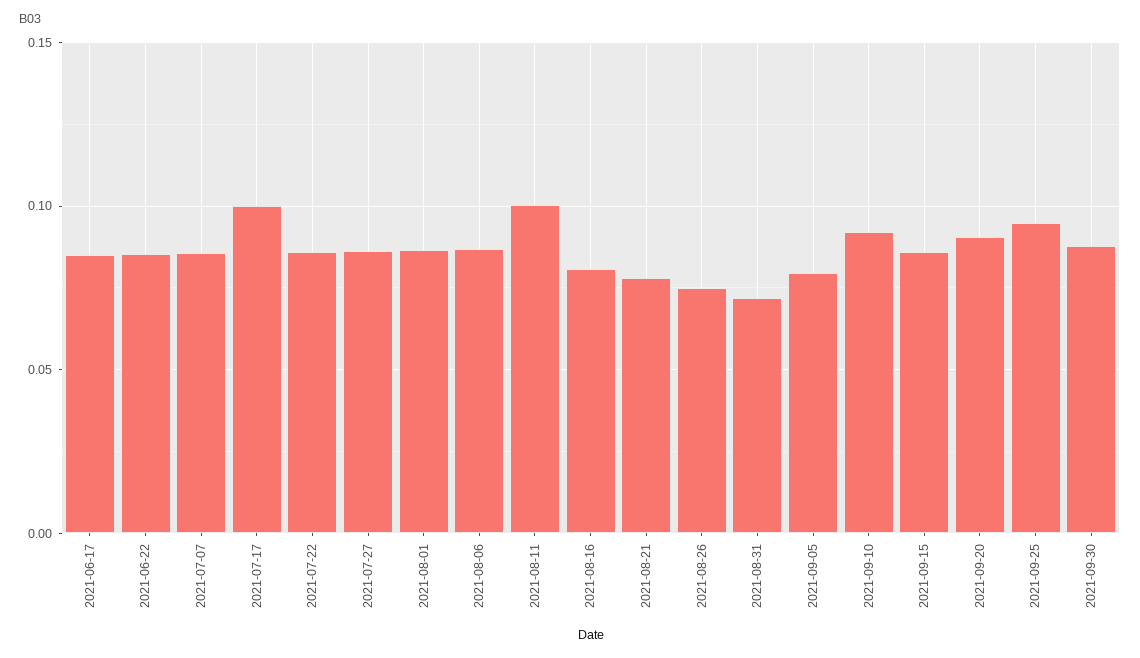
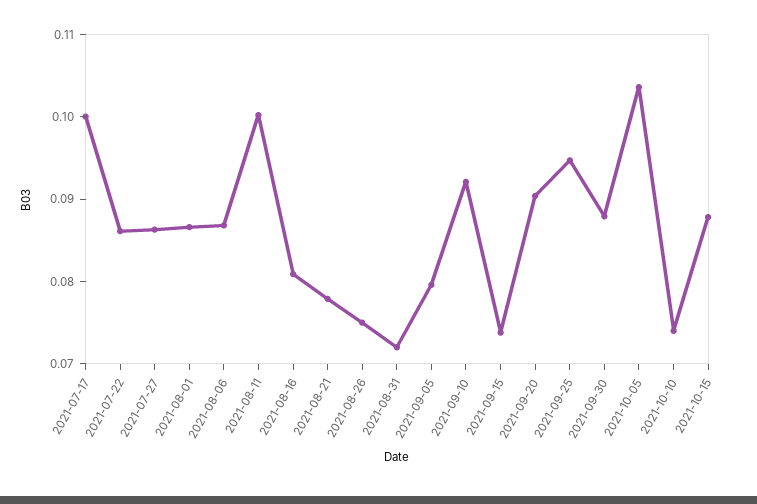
2021-06-17: 0.085 -> none
2021-06-22: 0.085 -> none
2021-07-07: 0.085 -> none
2021-09-15: 0.085 -> 0.074
2021-10-05: none -> 0.104
2021-10-10: none -> 0.074
2021-10-15: none -> 0.088

